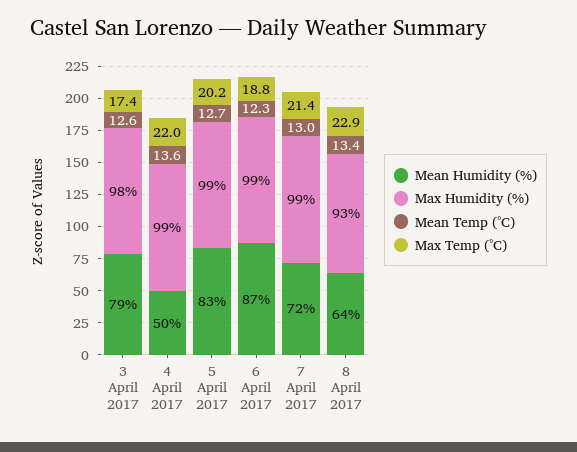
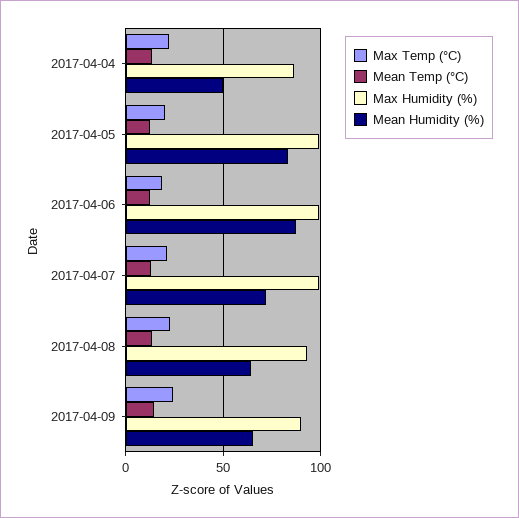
Mean Humidity (%), 3 April 2017: 79 -> none
Max Humidity (%), 3 April 2017: 98 -> none
Mean Temp (°C), 3 April 2017: 12.6 -> none
Max Temp (°C), 3 April 2017: 17.4 -> none
Max Humidity (%), 4 April 2017: 99 -> 85
Max Temp (°C), 2017-04-09: none -> 25
Mean Temp (°C), 2017-04-09: none -> 15
Max Humidity (%), 2017-04-09: none -> 90
Mean Humidity (%), 2017-04-09: none -> 65

